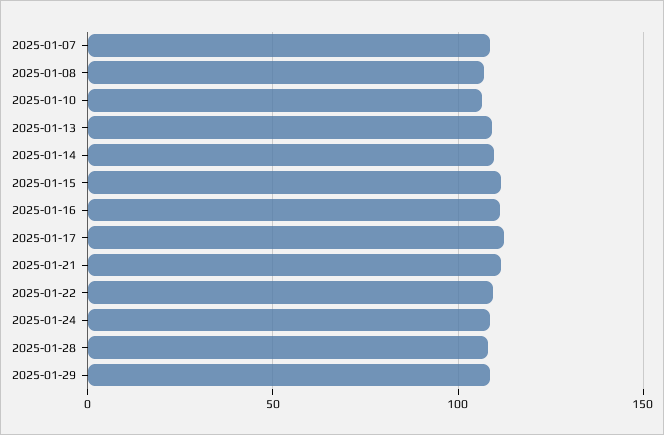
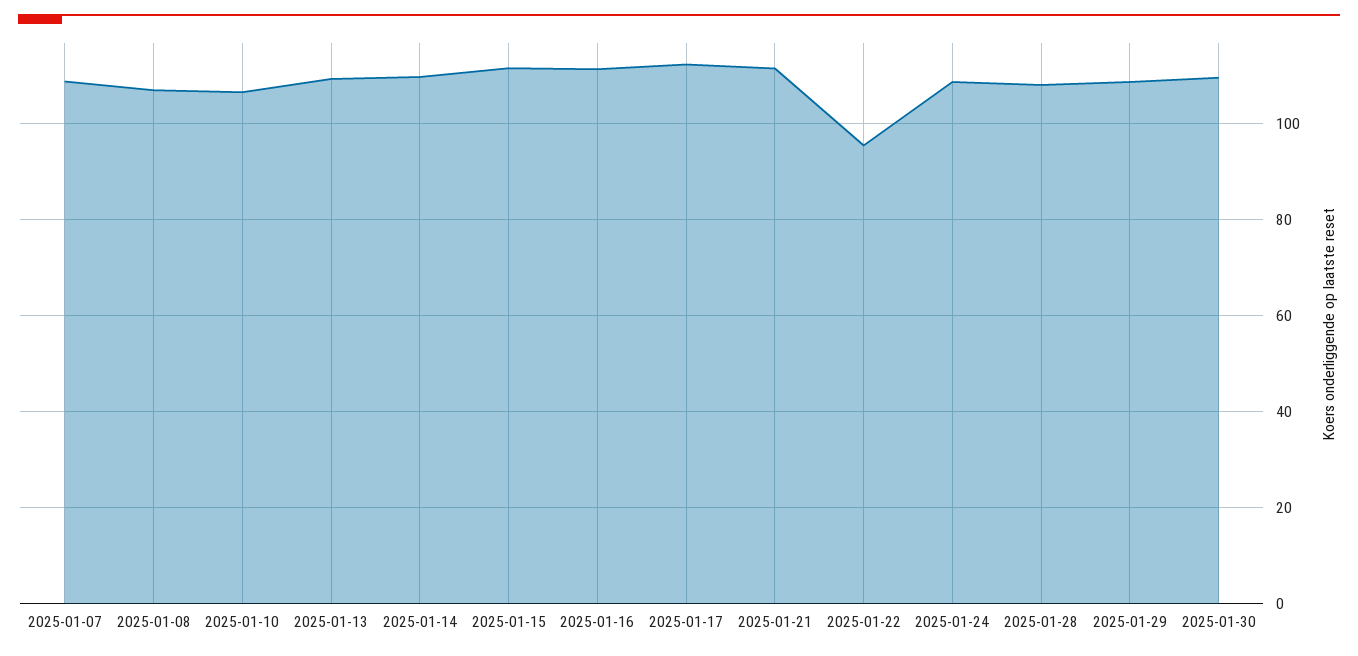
2025-01-22: 110 -> 96
2025-01-30: none -> 110

